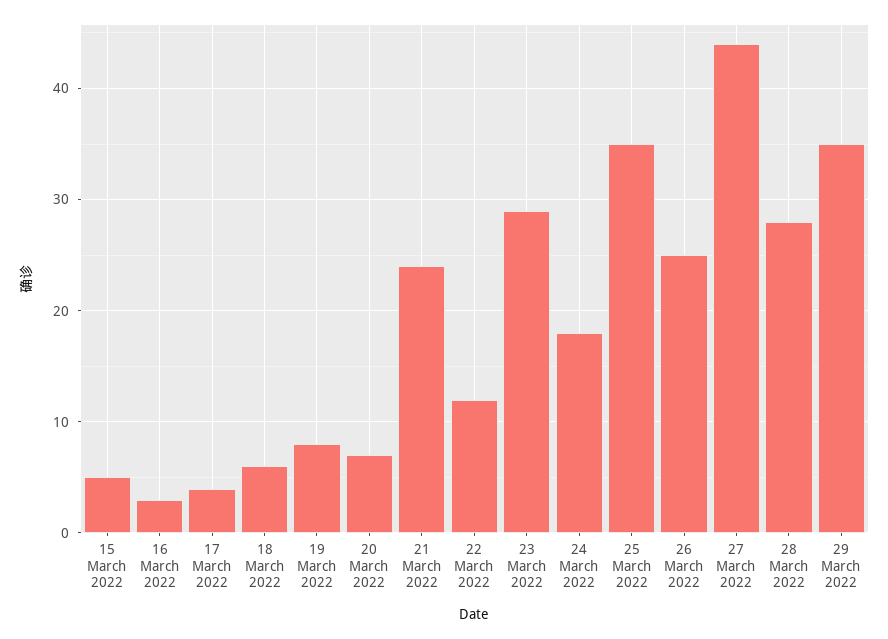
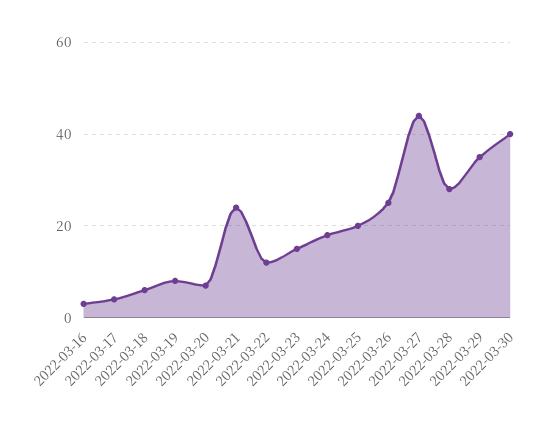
15 March 2022: 5 -> none
23 March 2022: 29 -> 15
25 March 2022: 35 -> 20
2022-03-30: none -> 40

